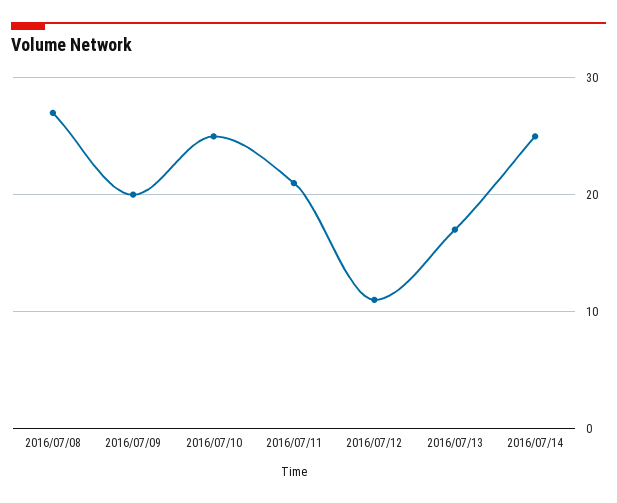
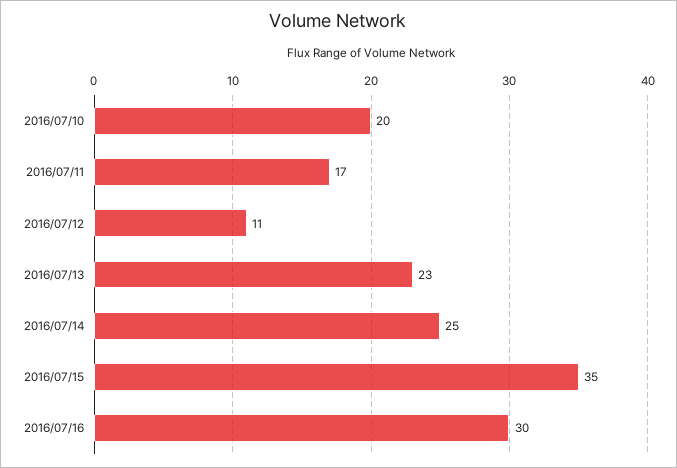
2016/07/08: 27 -> none
2016/07/09: 20 -> none
2016/07/10: 25 -> 20
2016/07/11: 21 -> 17
2016/07/13: 17 -> 23
2016/07/15: none -> 35
2016/07/16: none -> 30

